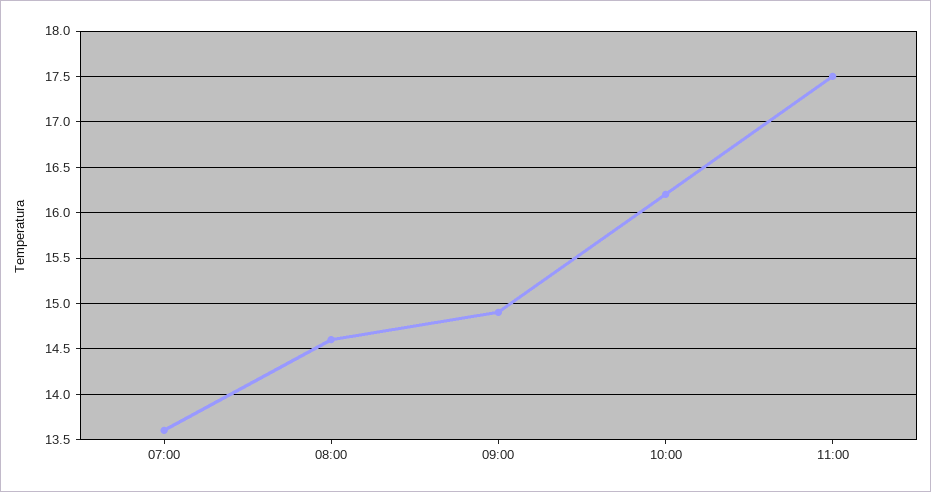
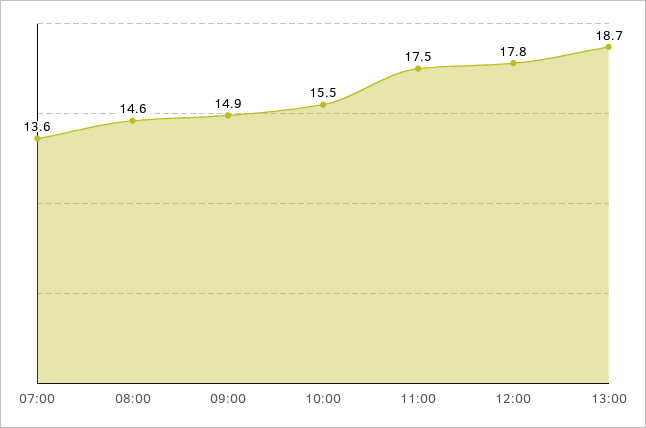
10:00: 16.2 -> 15.5
12:00: none -> 17.8
13:00: none -> 18.7

